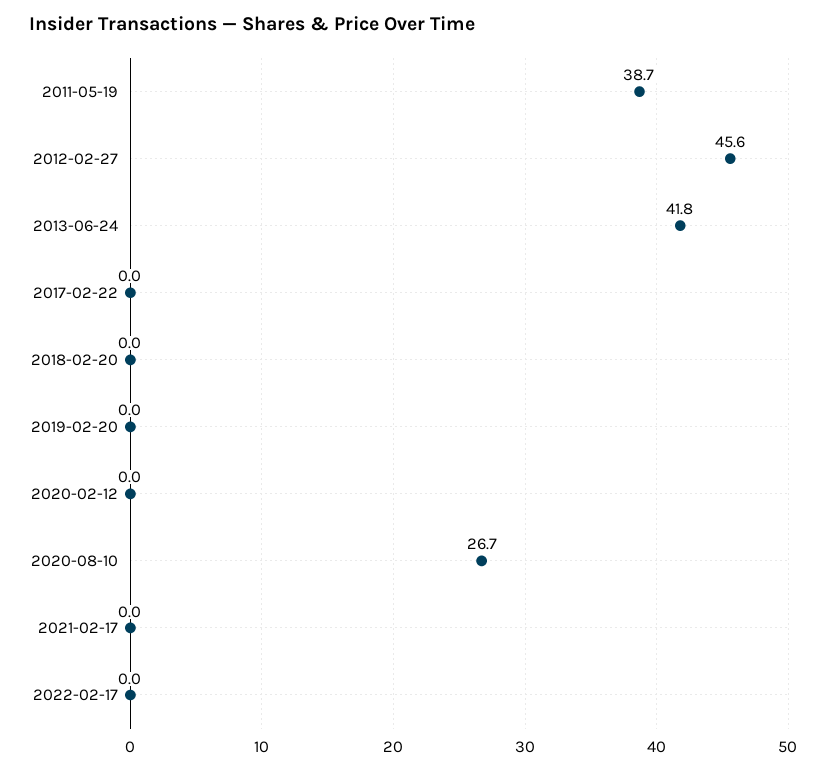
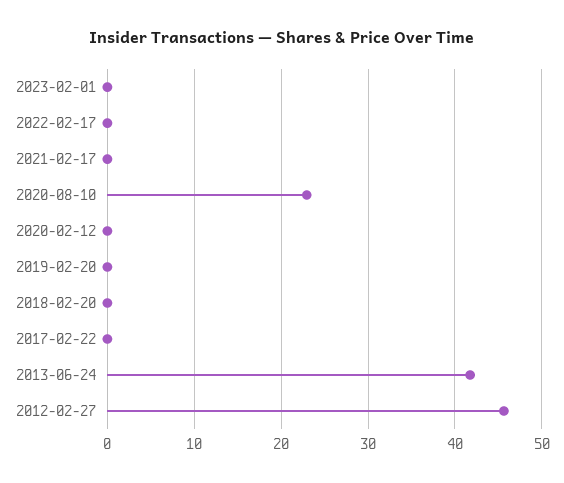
2011-05-19: 38.7 -> none
2020-08-10: 26.7 -> 23
2023-02-01: none -> 0

